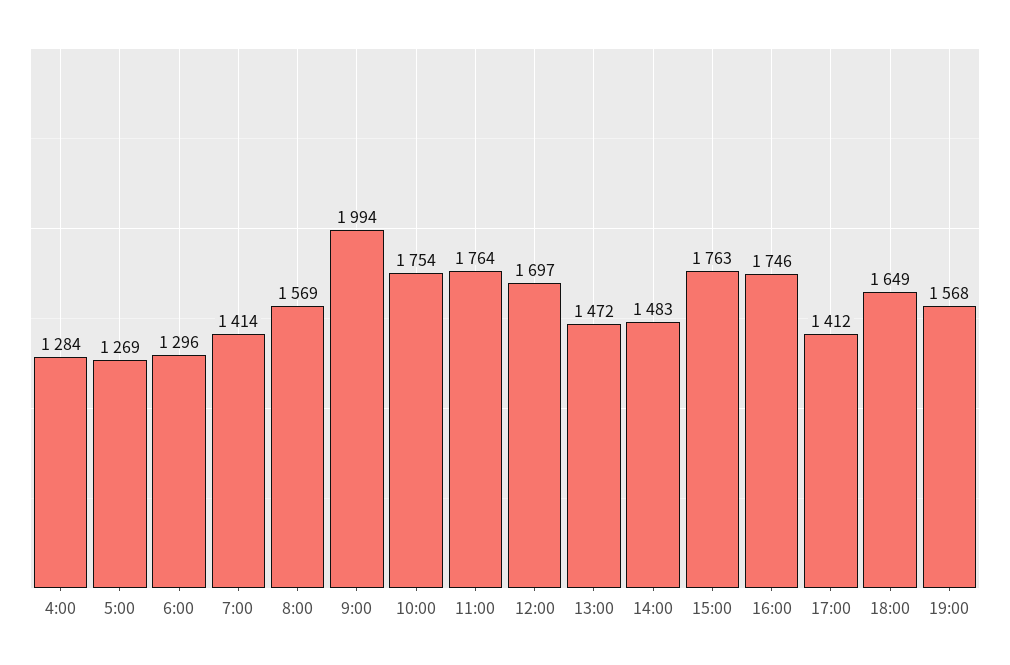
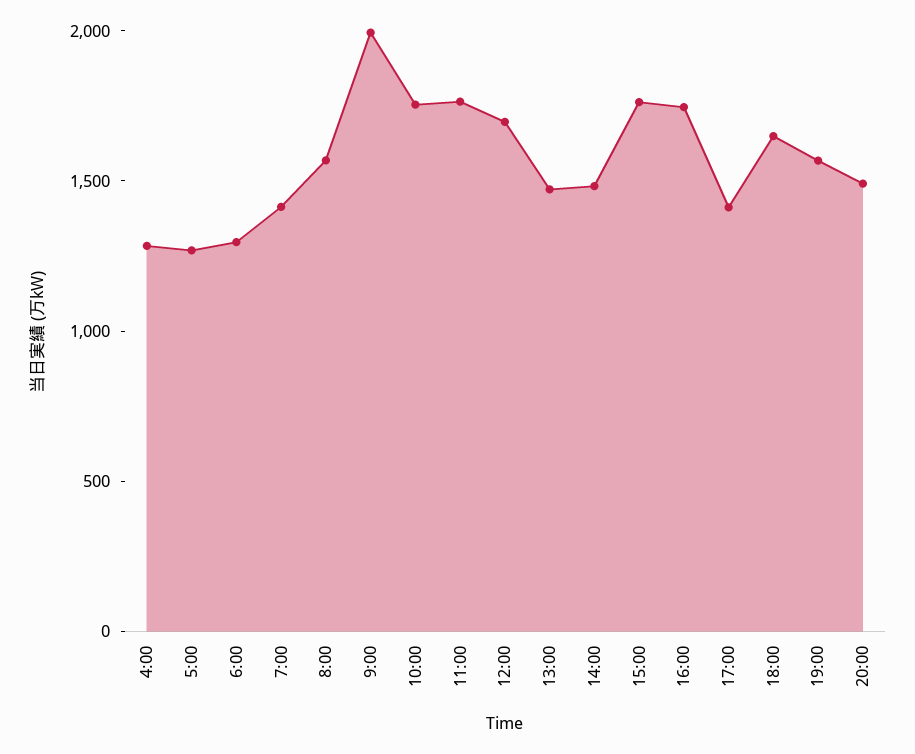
20:00: none -> 1500

